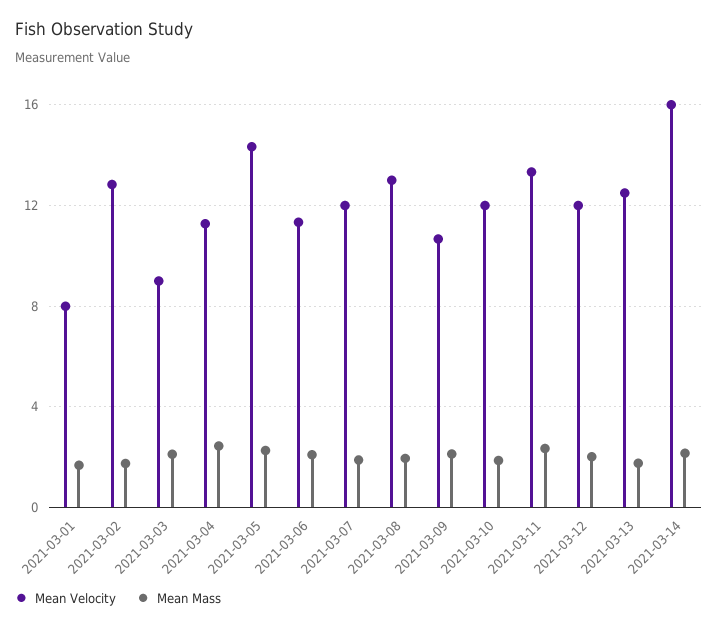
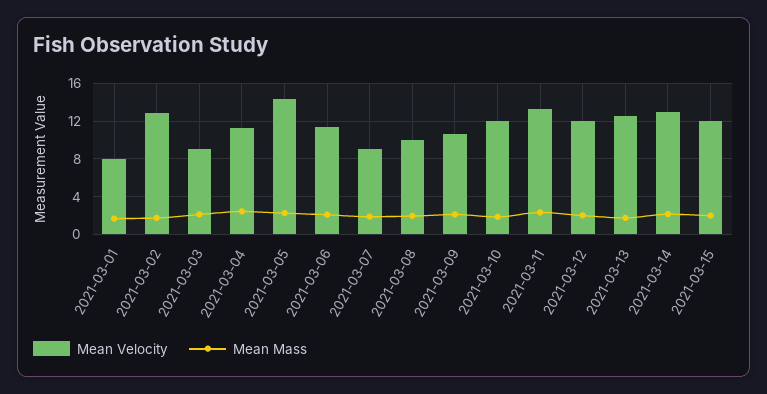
Mean Velocity, 2021-03-07: 12 -> 9
Mean Velocity, 2021-03-08: 13 -> 10
Mean Velocity, 2021-03-14: 16 -> 13
Mean Velocity, 2021-03-15: none -> 12
Mean Mass, 2021-03-15: none -> 2

